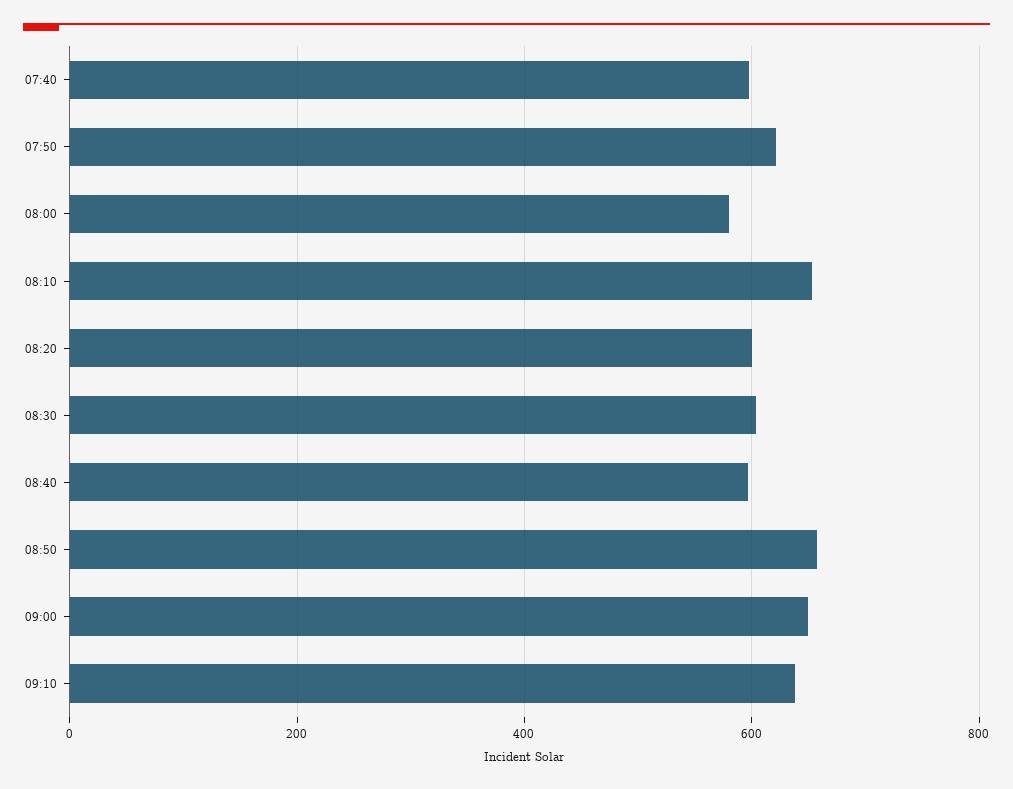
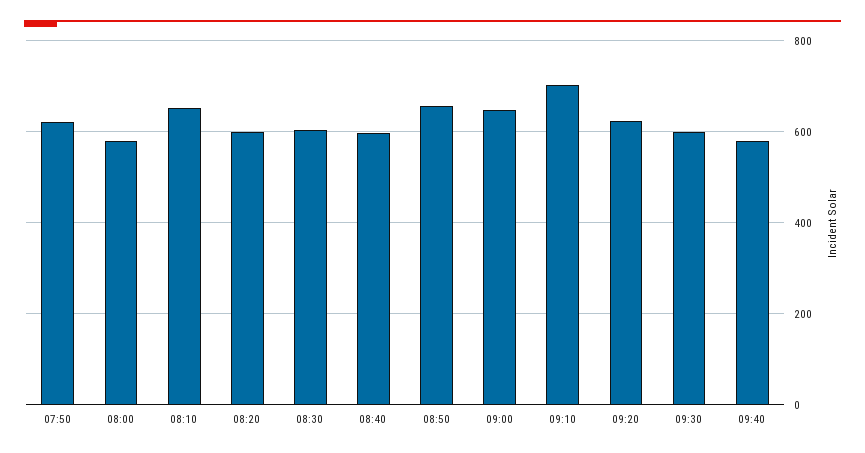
07:40: 600 -> none
09:10: 640 -> 700
09:20: none -> 620
09:30: none -> 600
09:40: none -> 580

